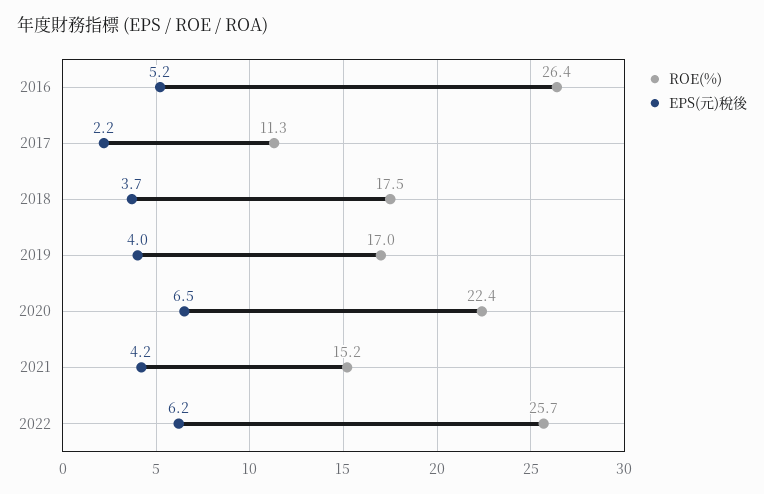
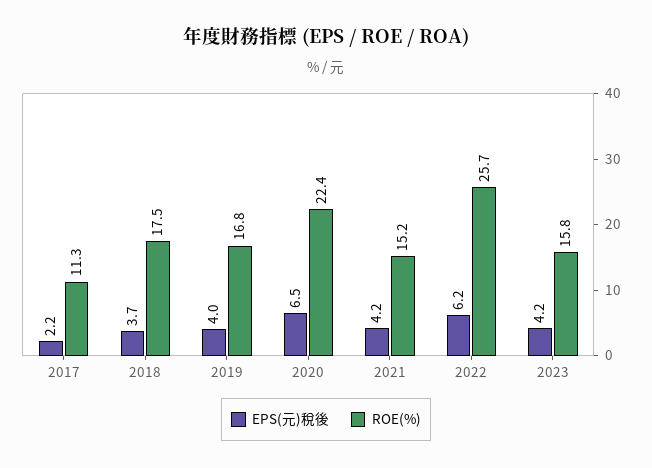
ROE(%), 2016: 26.4 -> none
EPS(元)稅後, 2016: 5.2 -> none
ROE(%), 2019: 17 -> 16.8
EPS(元)稅後, 2023: none -> 4.2
ROE(%), 2023: none -> 15.8

